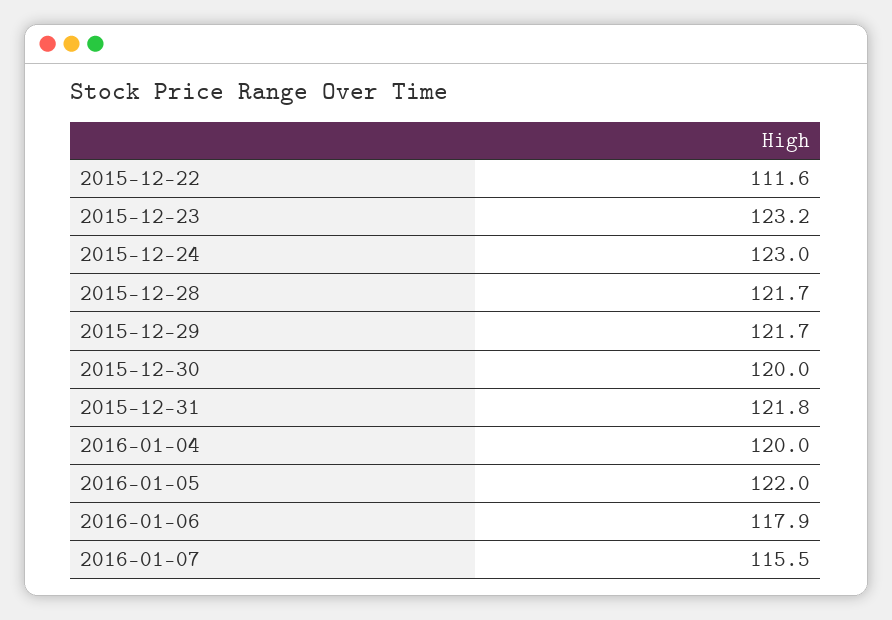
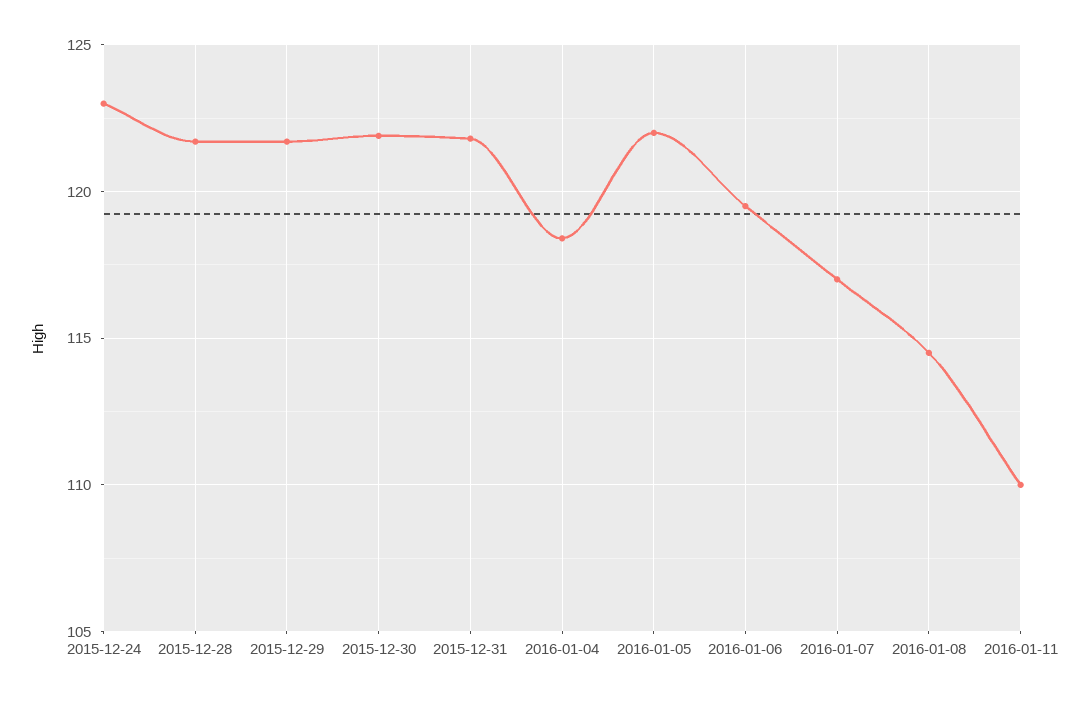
2015-12-22: 111.6 -> none
2015-12-23: 123.2 -> none
2015-12-30: 120 -> 122
2016-01-04: 120 -> 118.5
2016-01-06: 117.9 -> 119.5
2016-01-07: 115.5 -> 117
2016-01-08: none -> 114.5
2016-01-11: none -> 110

